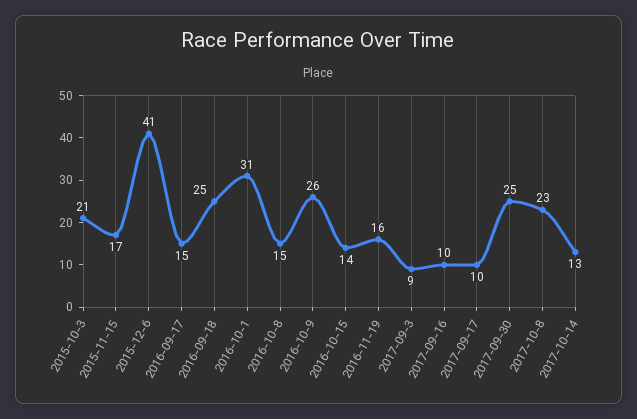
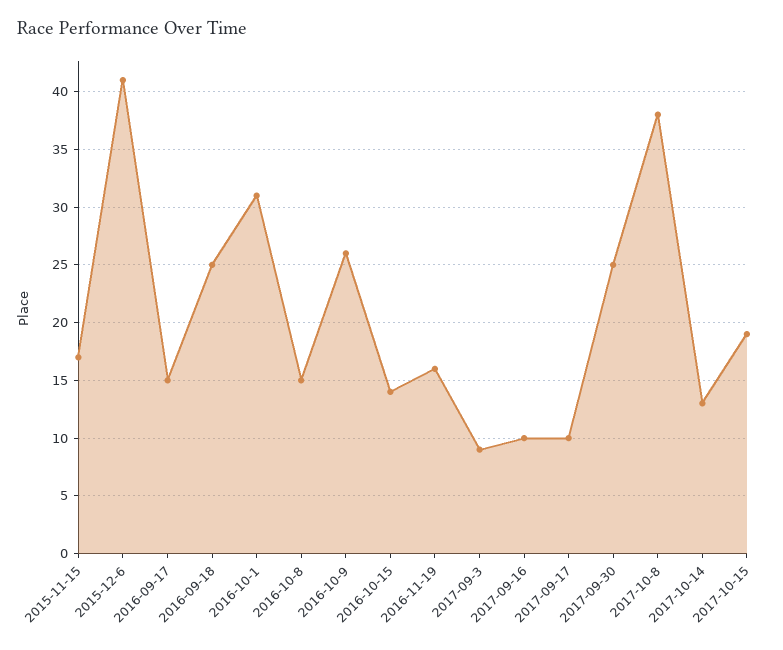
2015-10-3: 21 -> none
2017-10-8: 23 -> 38
2017-10-15: none -> 19

